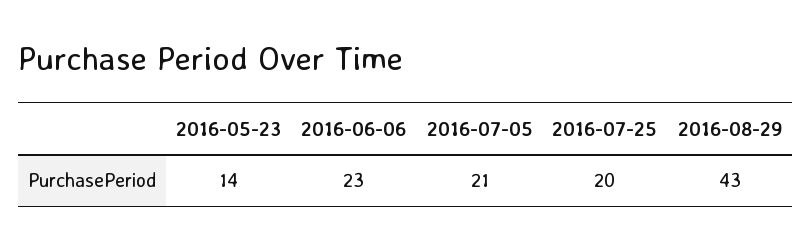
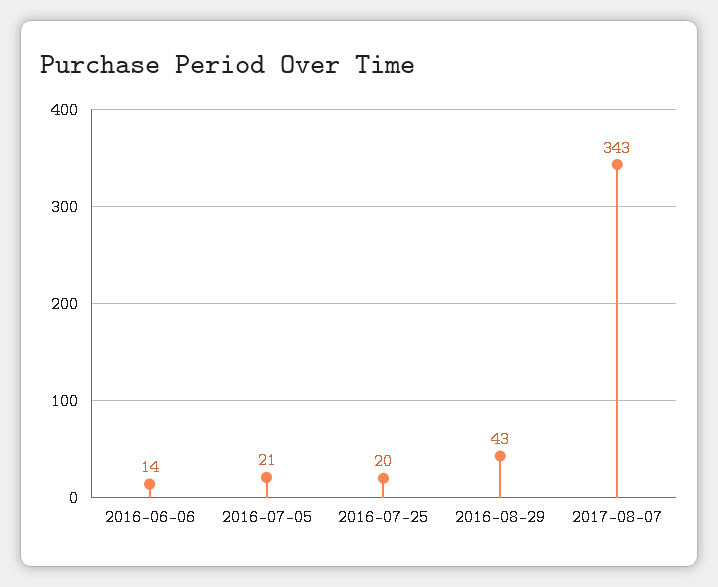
2016-05-23: 14 -> none
2016-06-06: 23 -> 14
2017-08-07: none -> 343

